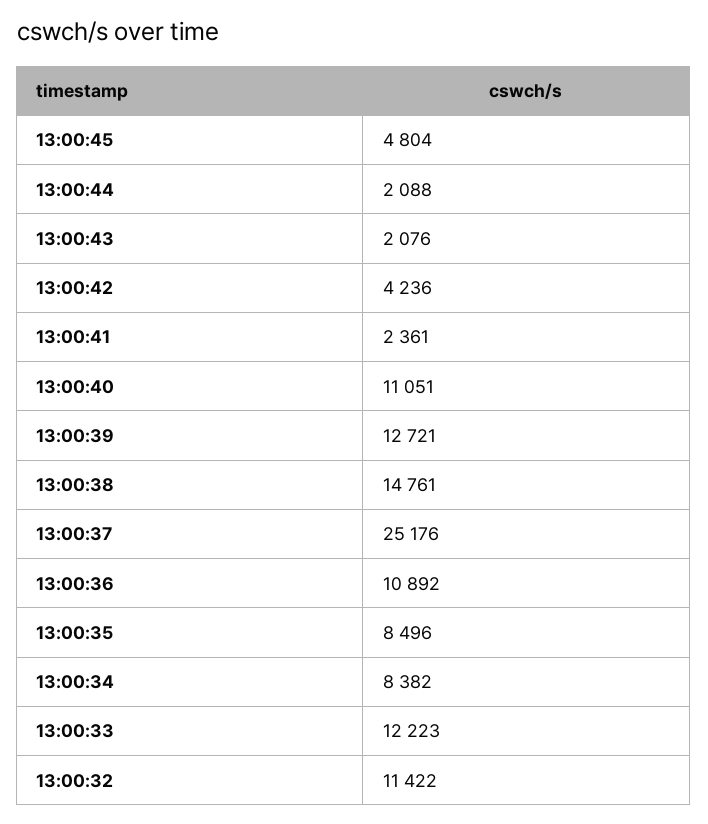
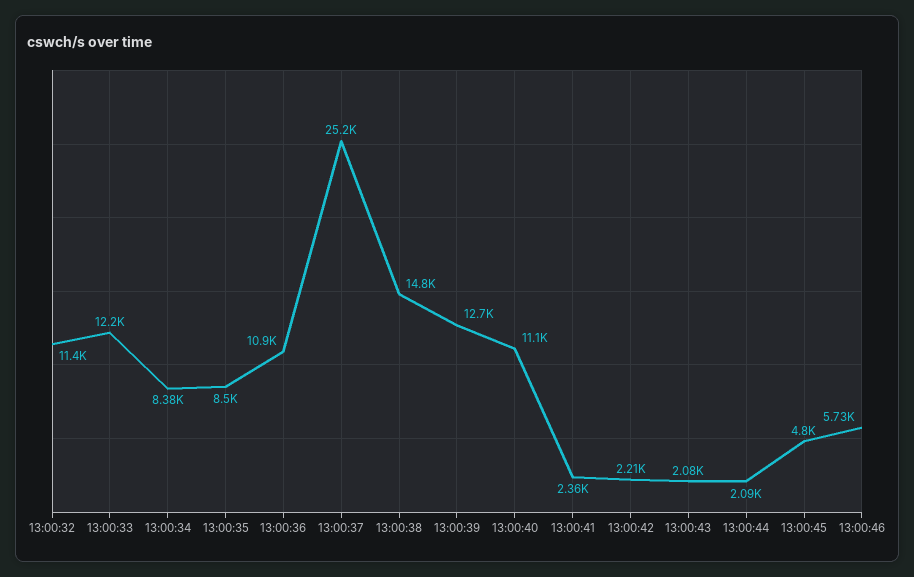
13:00:42: 4236 -> 2210
13:00:46: none -> 5730

